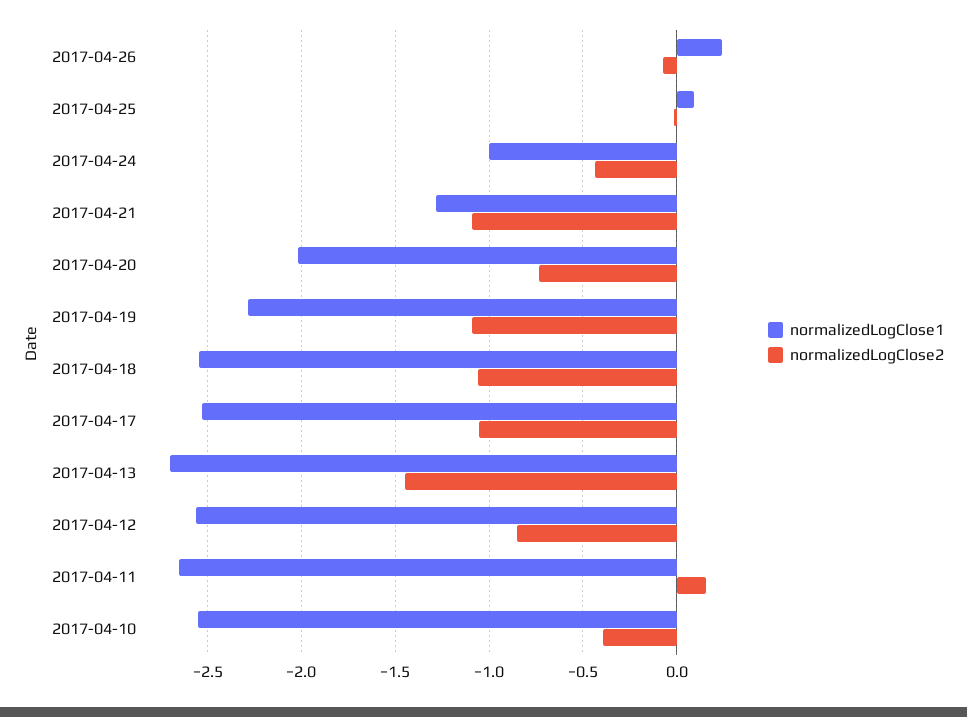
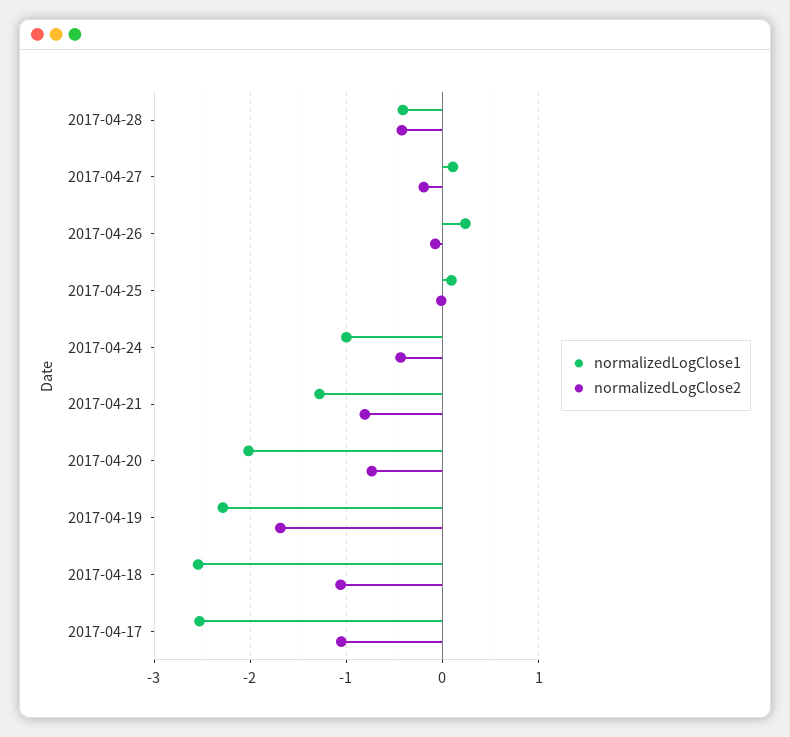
normalizedLogClose2, 2017-04-21: -1.1 -> -0.8
normalizedLogClose2, 2017-04-19: -1.1 -> -1.7
normalizedLogClose1, 2017-04-13: -2.7 -> none
normalizedLogClose2, 2017-04-13: -1.45 -> none
normalizedLogClose1, 2017-04-12: -2.55 -> none
normalizedLogClose2, 2017-04-12: -0.85 -> none
normalizedLogClose1, 2017-04-11: -2.65 -> none
normalizedLogClose2, 2017-04-11: 0.15 -> none
normalizedLogClose1, 2017-04-10: -2.55 -> none
normalizedLogClose2, 2017-04-10: -0.4 -> none
normalizedLogClose1, 2017-04-28: none -> -0.4
normalizedLogClose2, 2017-04-28: none -> -0.4
normalizedLogClose1, 2017-04-27: none -> 0.1
normalizedLogClose2, 2017-04-27: none -> -0.2

